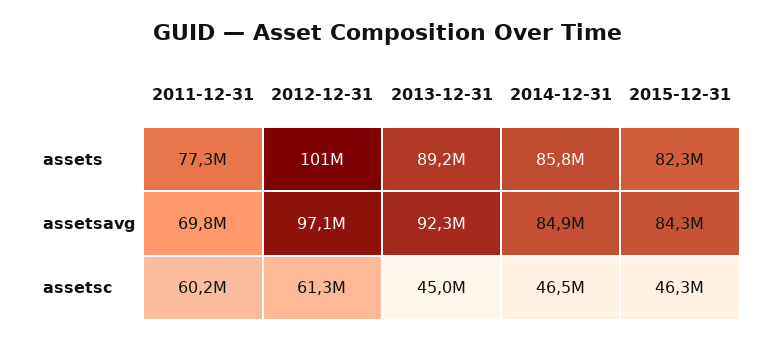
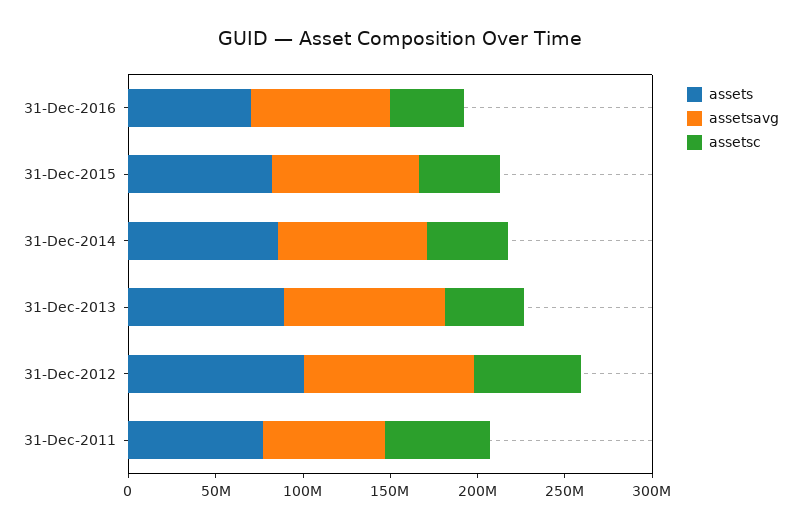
assets, 31-Dec-2016: none -> 70000000
assetsavg, 31-Dec-2016: none -> 80000000
assetsc, 31-Dec-2016: none -> 40000000

